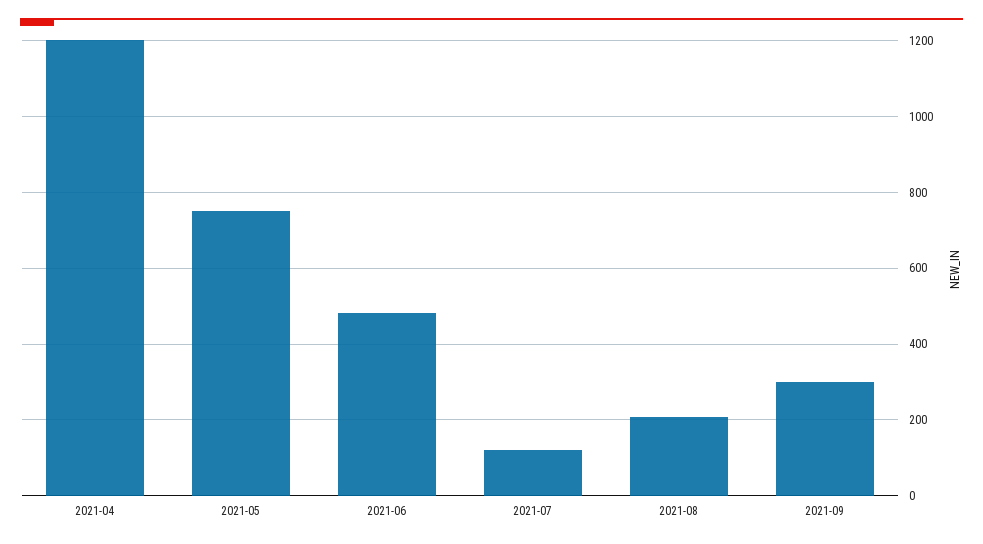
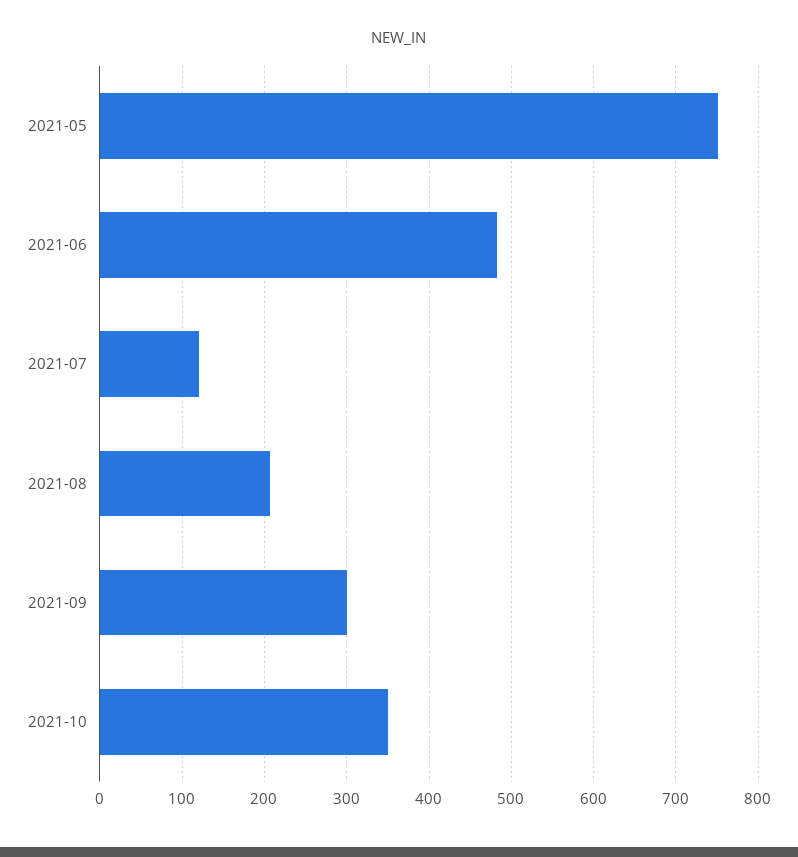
2021-04: 1200 -> none
2021-10: none -> 350

